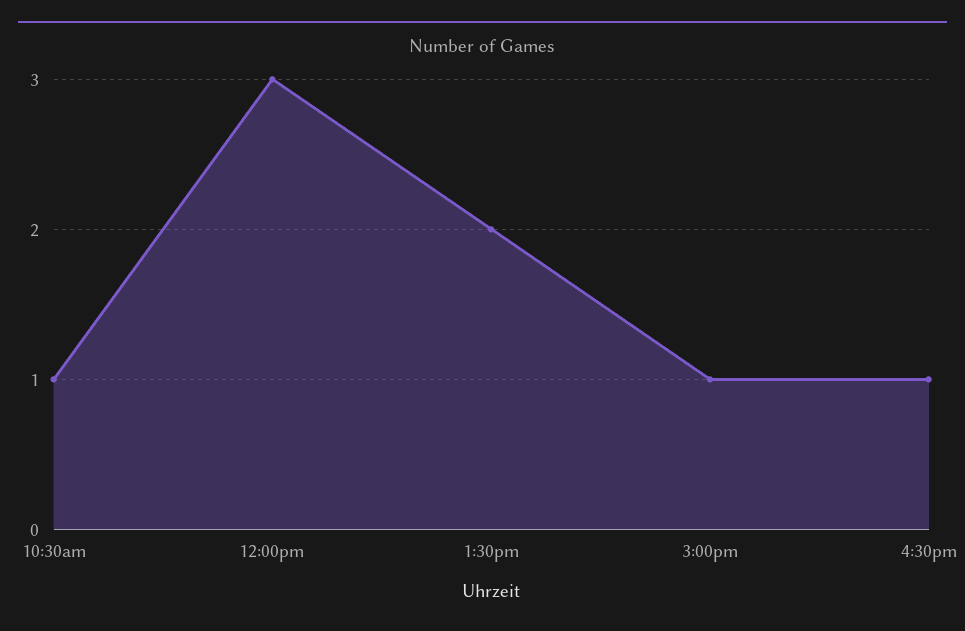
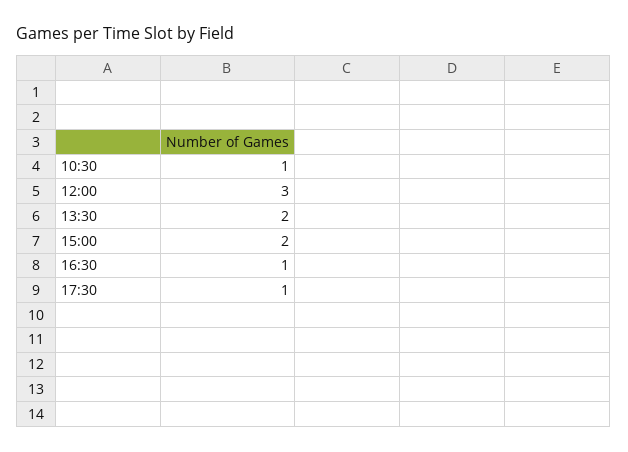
3:00pm: 1 -> 2
17:30: none -> 1

